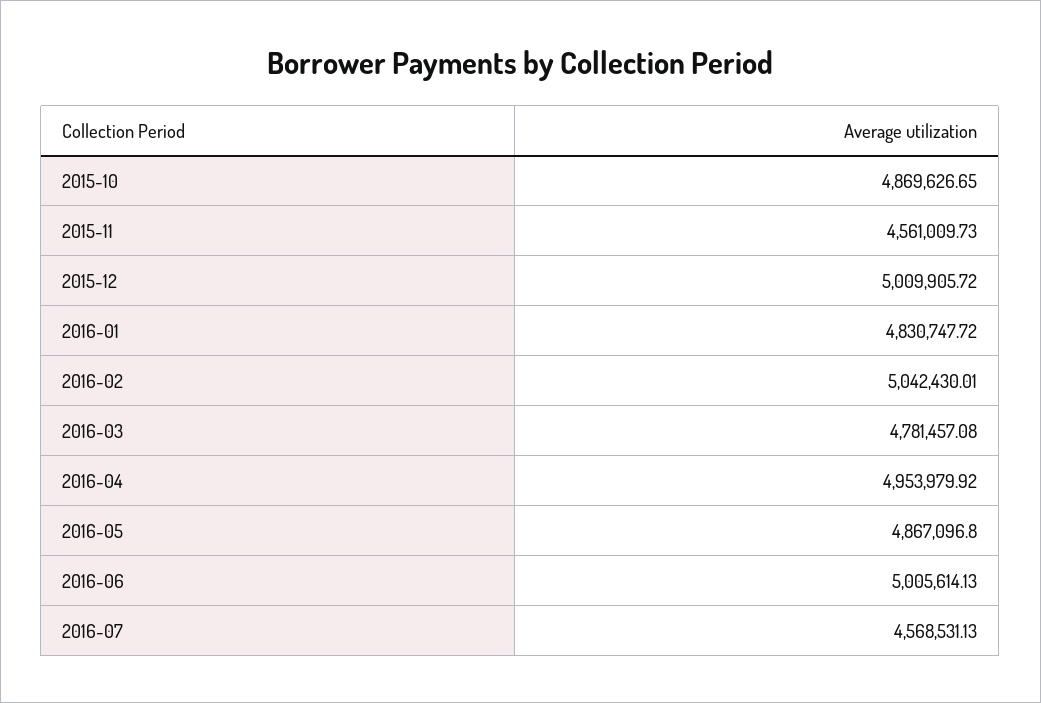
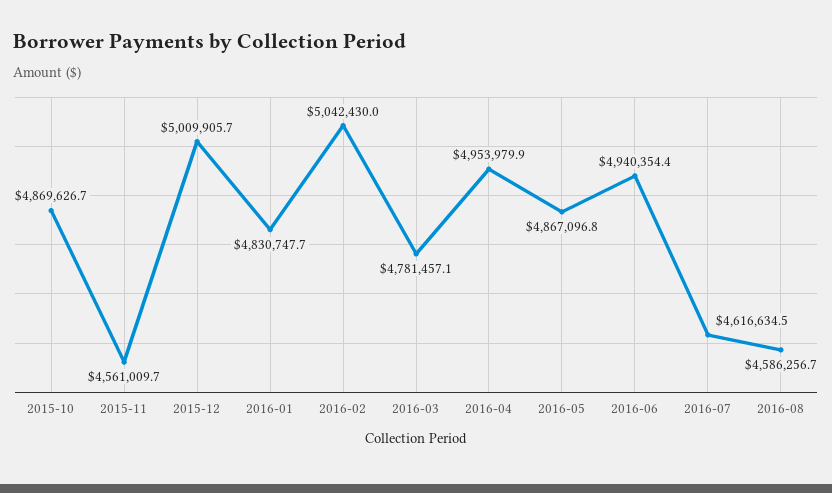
2016-06: 5005614.13 -> 4940354.4
2016-07: 4568531.13 -> 4616634.5
2016-08: none -> 4586256.7

